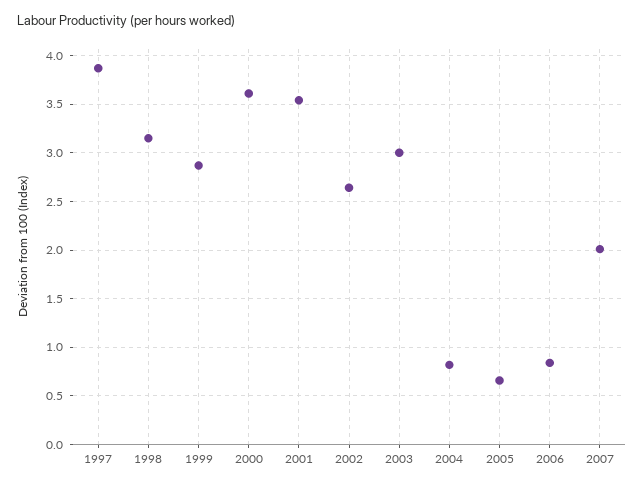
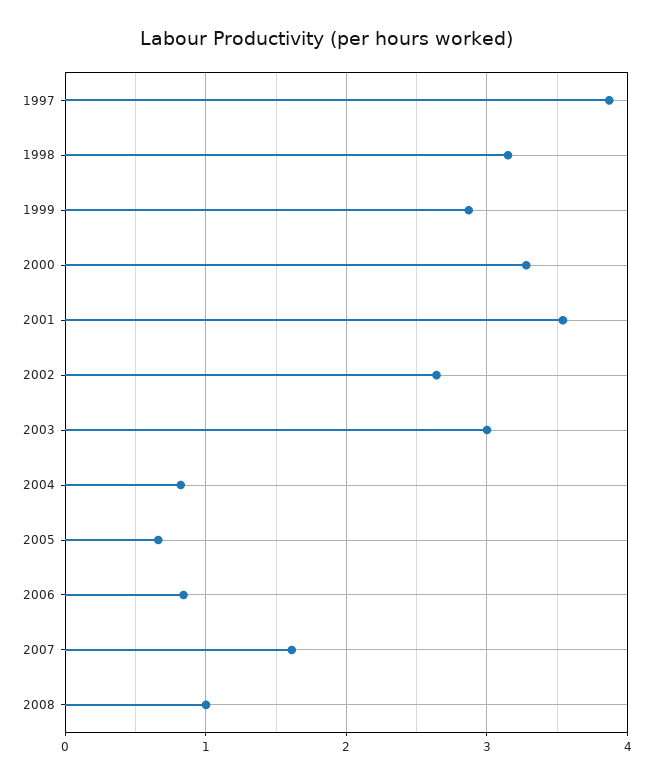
2000: 3.6 -> 3.3
2007: 2 -> 1.6
2008: none -> 1

